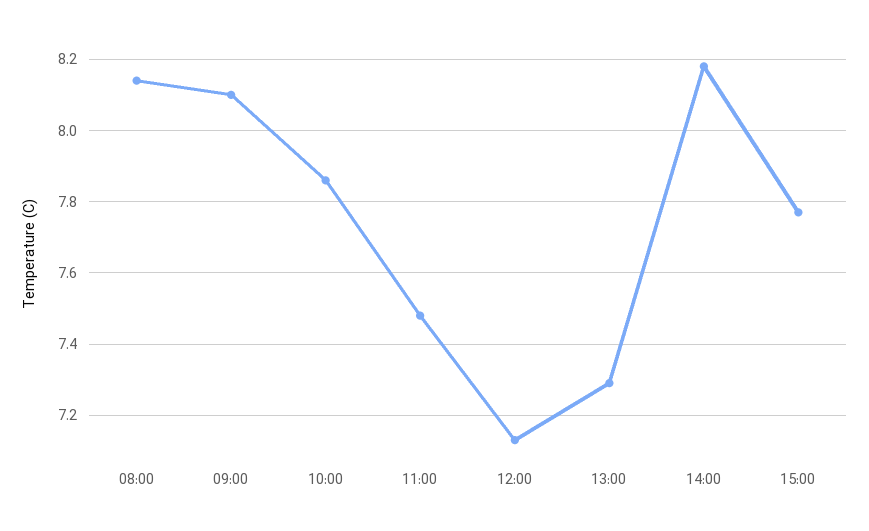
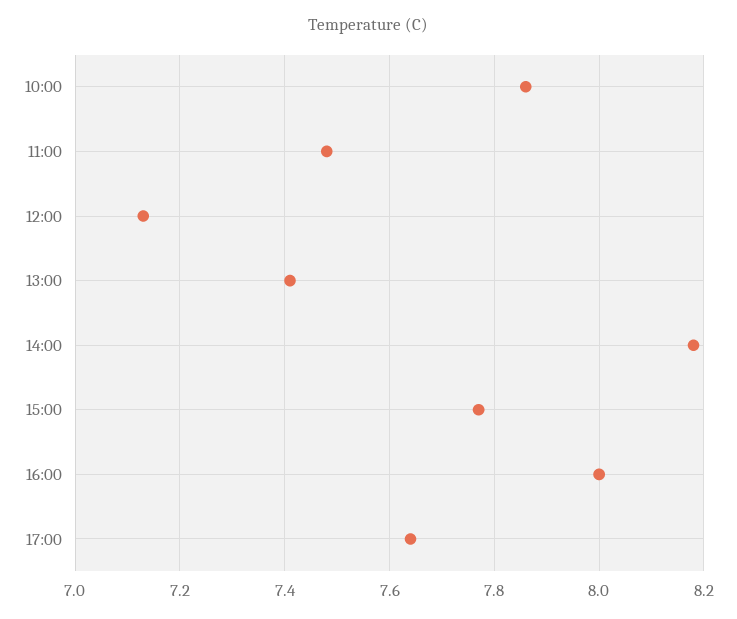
08:00: 8.15 -> none
09:00: 8.1 -> none
13:00: 7.3 -> 7.4
16:00: none -> 8
17:00: none -> 7.65

